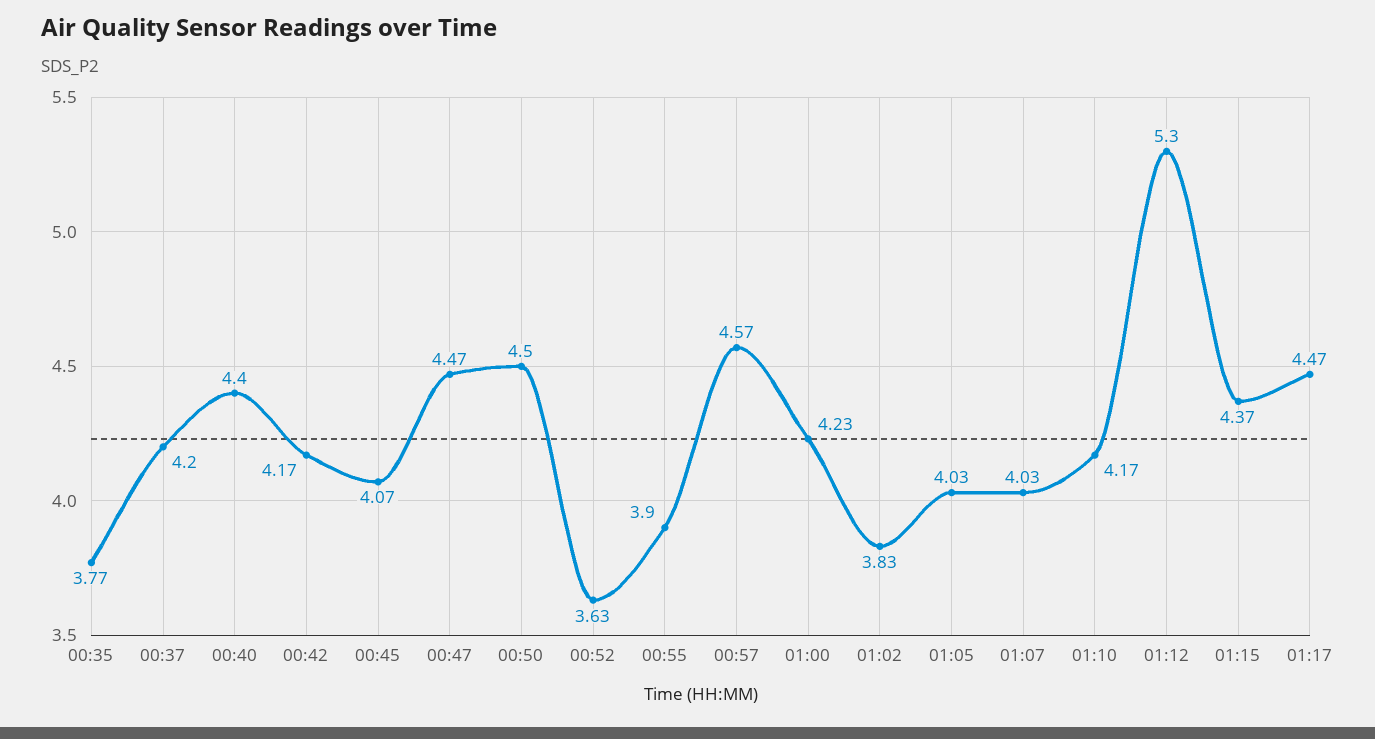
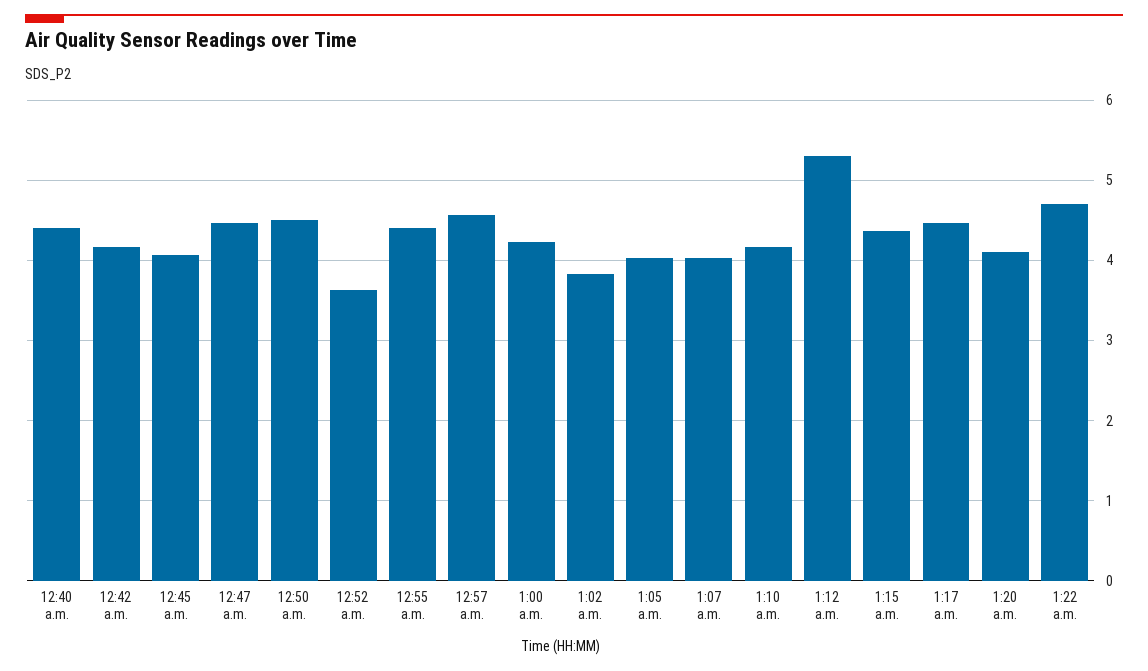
00:35: 3.77 -> none
00:37: 4.2 -> none
00:55: 3.9 -> 4.4
1:20 a.m.: none -> 4.1
1:22 a.m.: none -> 4.7

